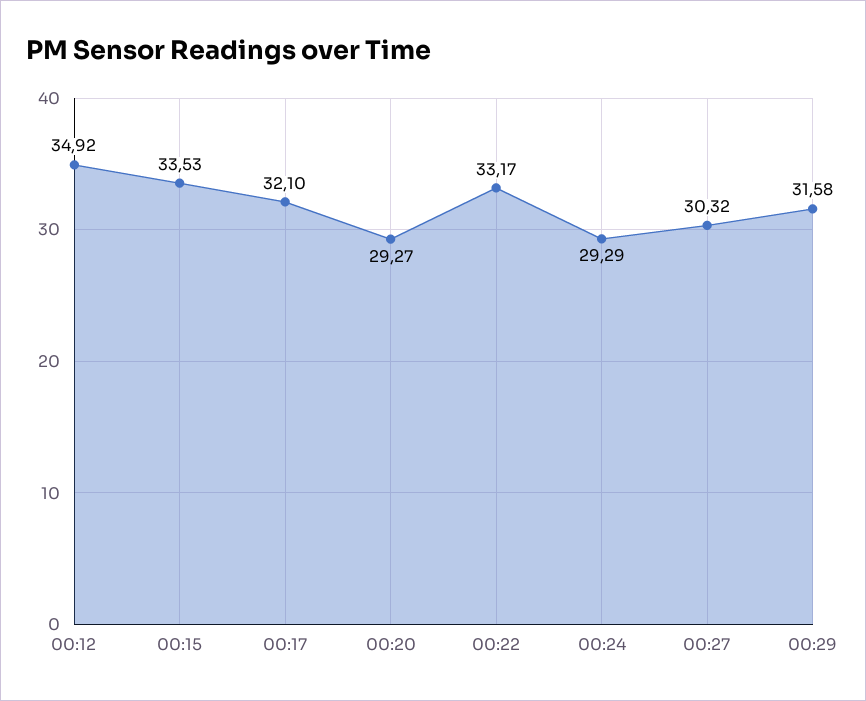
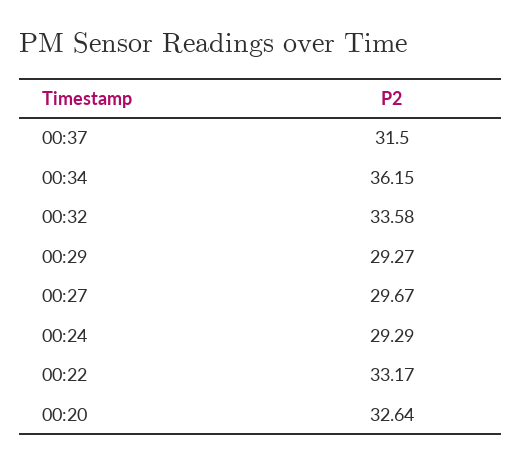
00:12: 34.92 -> none
00:15: 33.53 -> none
00:17: 32.1 -> none
00:20: 29.27 -> 32.64
00:27: 30.32 -> 29.67
00:29: 31.58 -> 29.27
00:37: none -> 31.5
00:34: none -> 36.15
00:32: none -> 33.58

